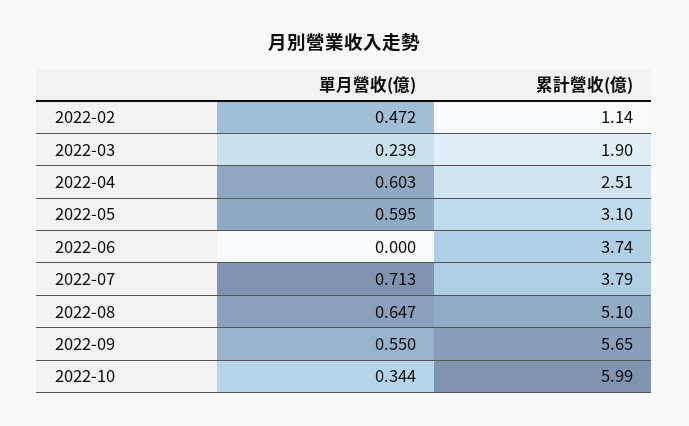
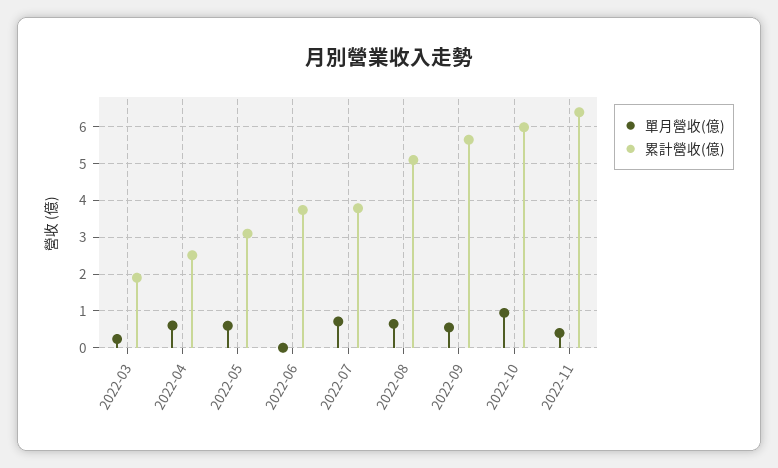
單月營收(億), 2022-02: 0.472 -> none
累計營收(億), 2022-02: 1.14 -> none
單月營收(億), 2022-10: 0.344 -> 1
單月營收(億), 2022-11: none -> 0.4
累計營收(億), 2022-11: none -> 6.4

